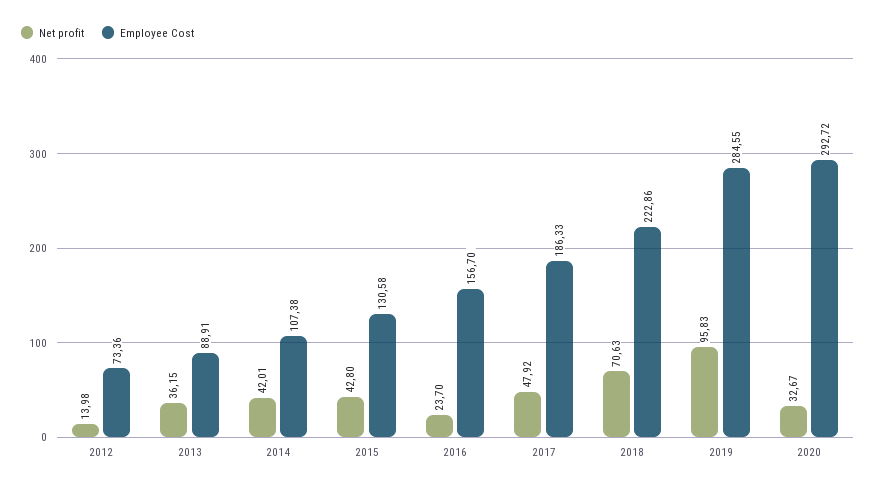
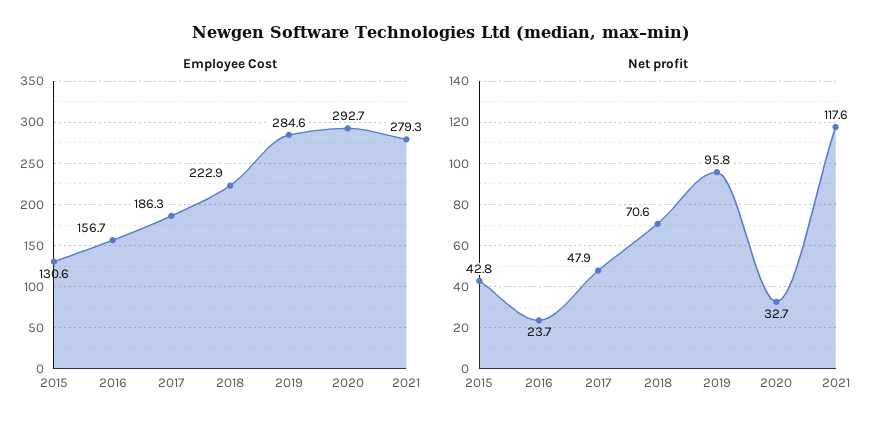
Net profit, 2012: 13.98 -> none
Employee Cost, 2012: 73.36 -> none
Net profit, 2013: 36.15 -> none
Employee Cost, 2013: 88.91 -> none
Net profit, 2014: 42.01 -> none
Employee Cost, 2014: 107.38 -> none
Employee Cost, 2021: none -> 279.3
Net profit, 2021: none -> 117.6

